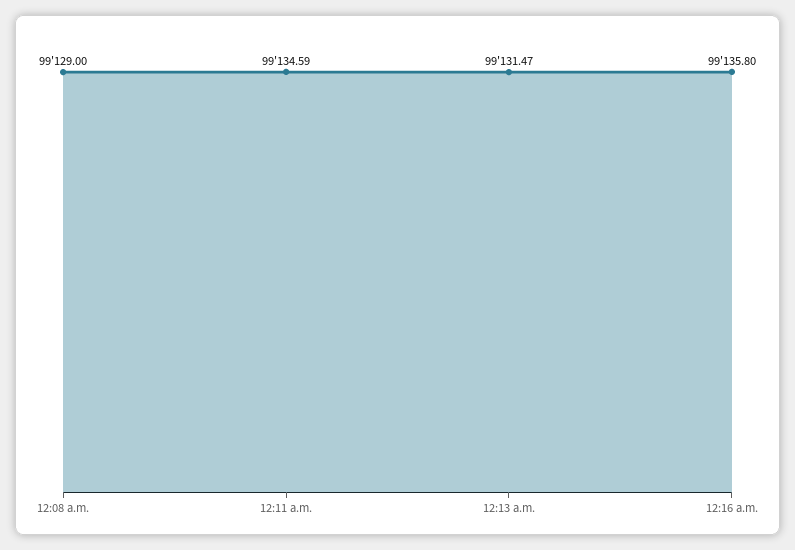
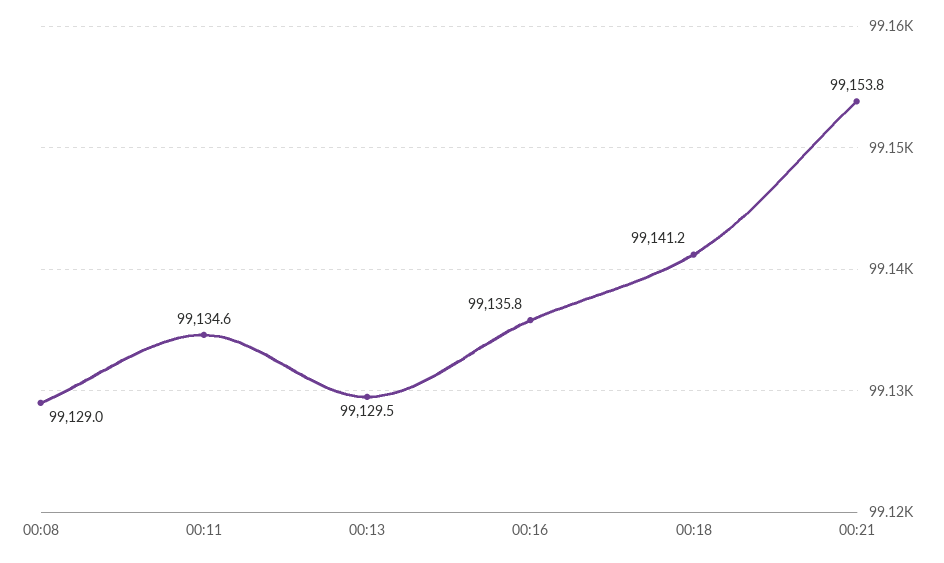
12:13 a.m.: 99131.47 -> 99129.5
00:18: none -> 99141.2
00:21: none -> 99153.8

